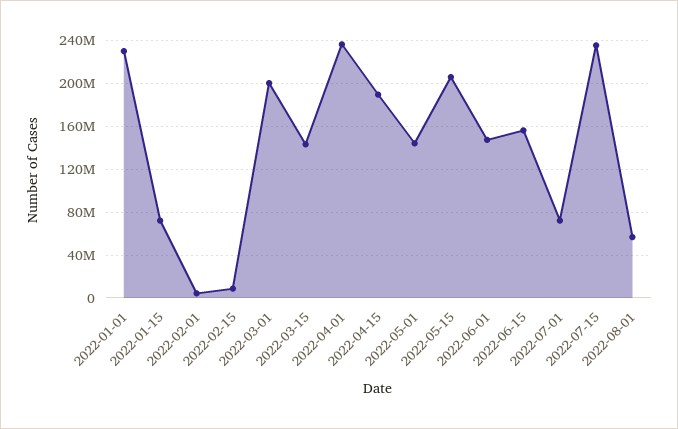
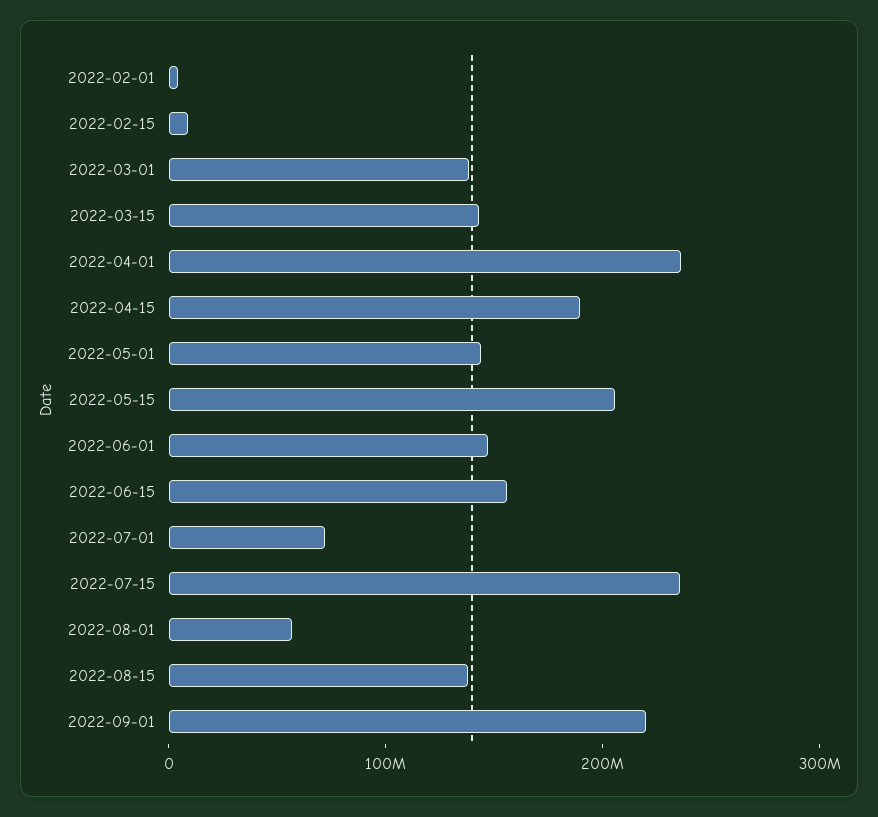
2022-01-01: 230000000 -> none
2022-01-15: 70000000 -> none
2022-03-01: 200000000 -> 140000000
2022-08-15: none -> 140000000
2022-09-01: none -> 220000000

